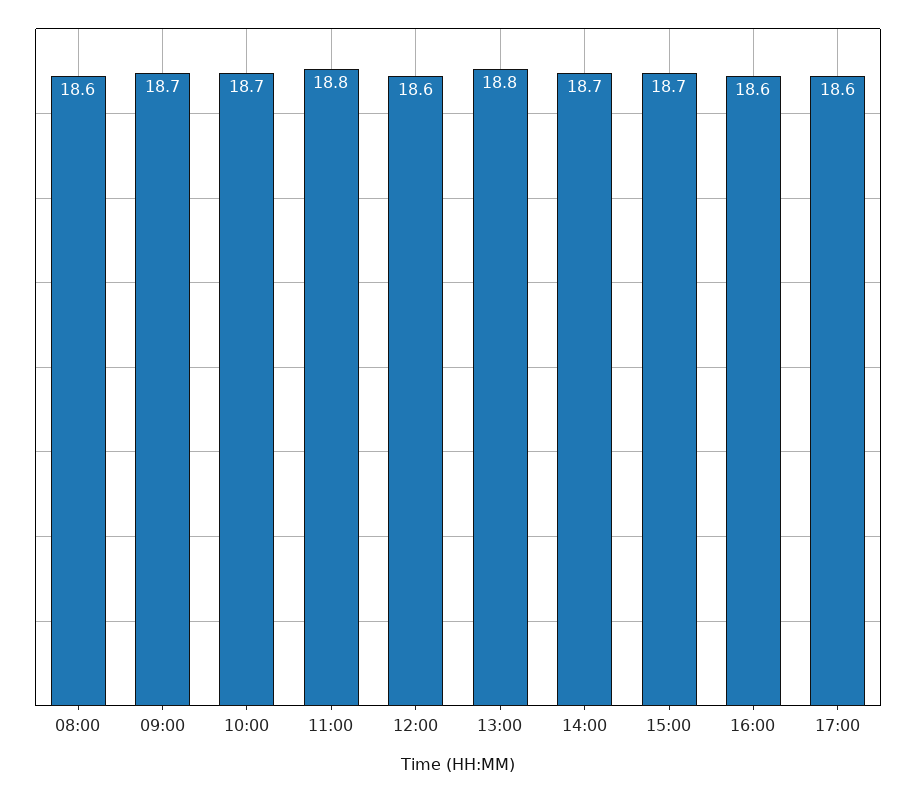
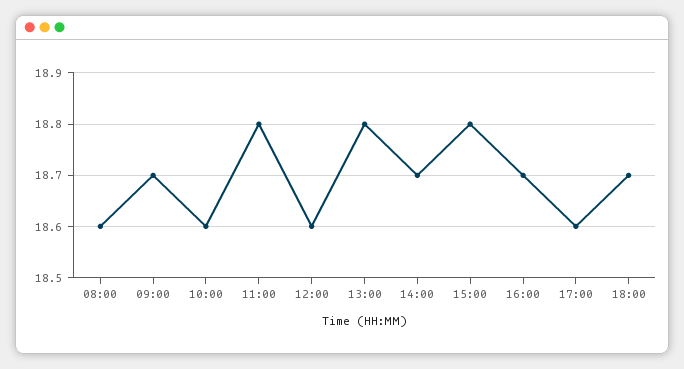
10:00: 18.7 -> 18.6
15:00: 18.7 -> 18.8
16:00: 18.6 -> 18.7
18:00: none -> 18.7

